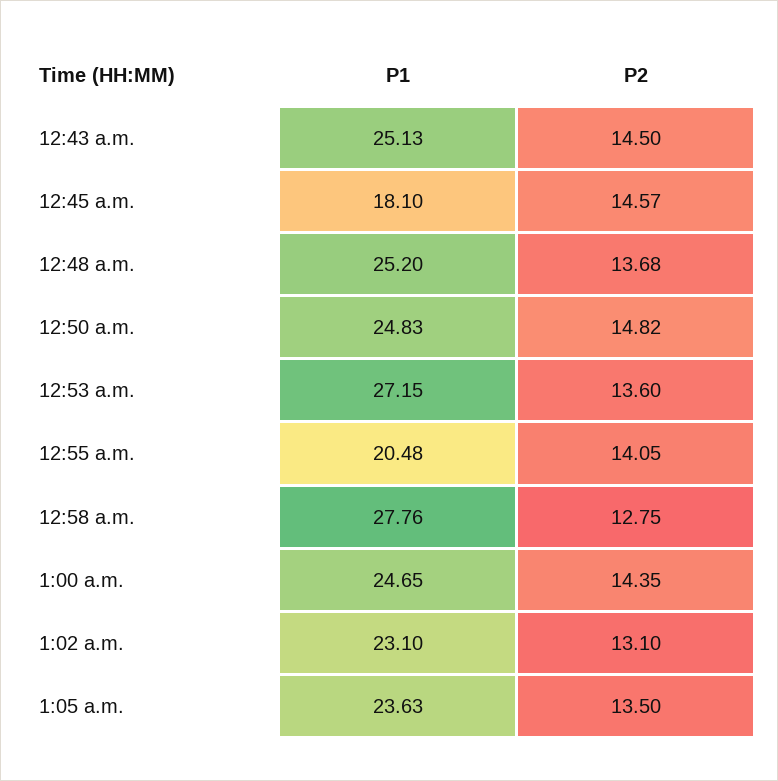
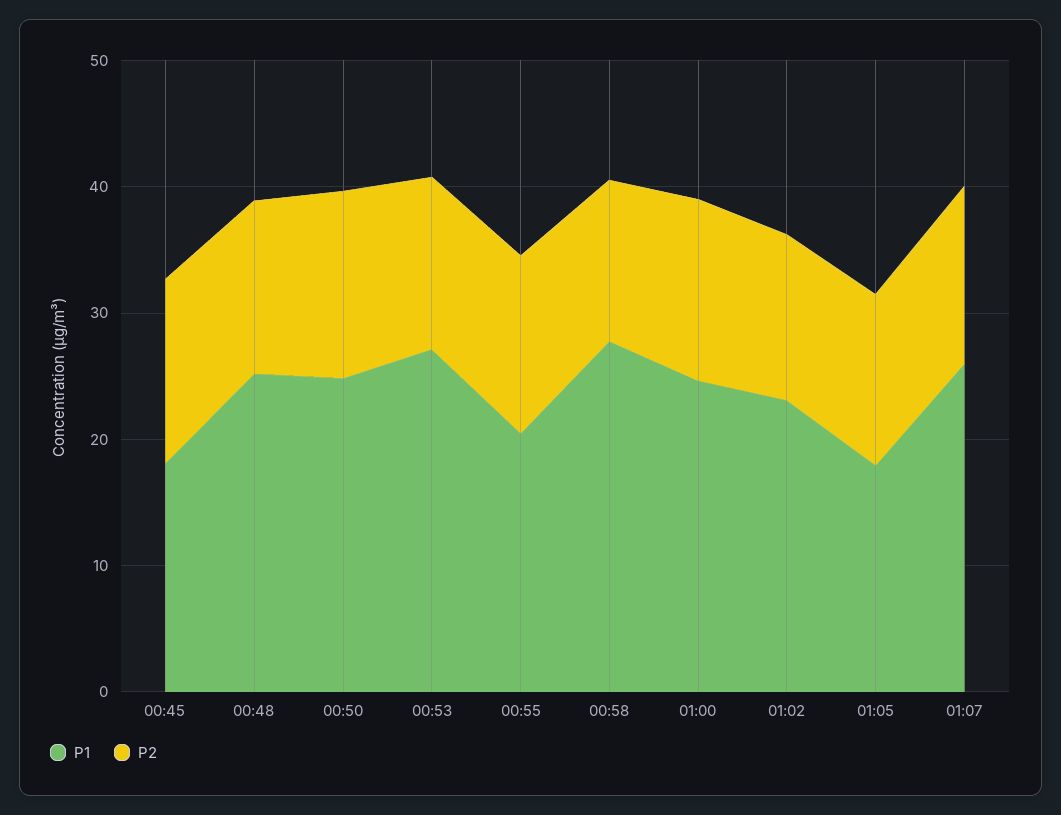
P1, 12:43 a.m.: 25.13 -> none
P2, 12:43 a.m.: 14.5 -> none
P1, 1:05 a.m.: 23.63 -> 18
P1, 01:07: none -> 26
P2, 01:07: none -> 14

